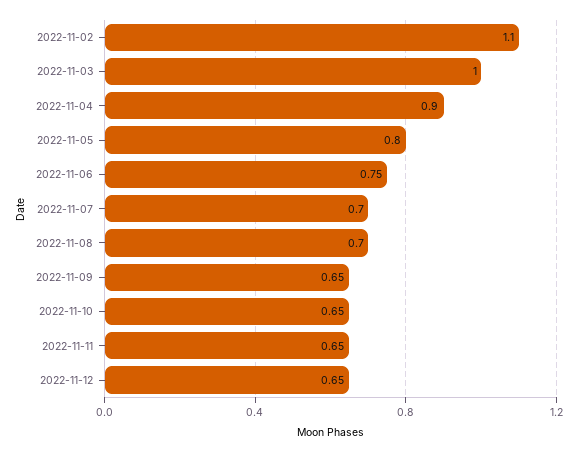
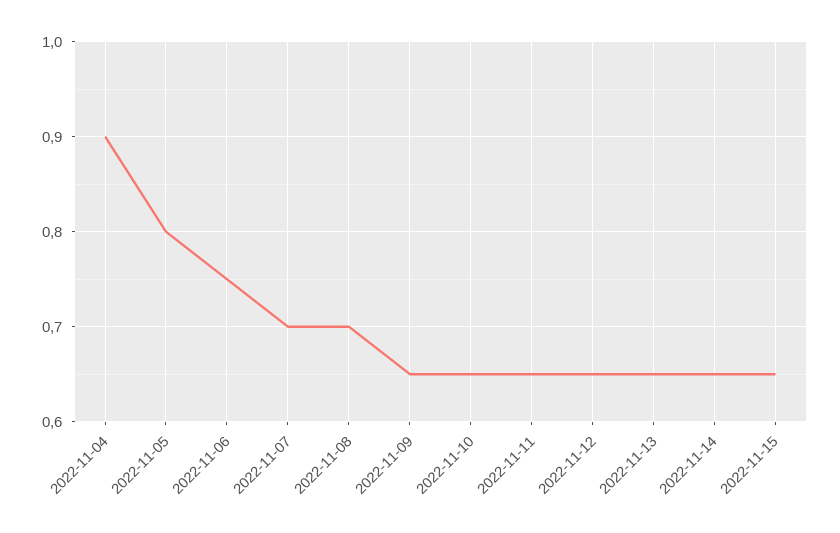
2022-11-02: 1.1 -> none
2022-11-03: 1 -> none
2022-11-13: none -> 0.65
2022-11-14: none -> 0.65
2022-11-15: none -> 0.65

